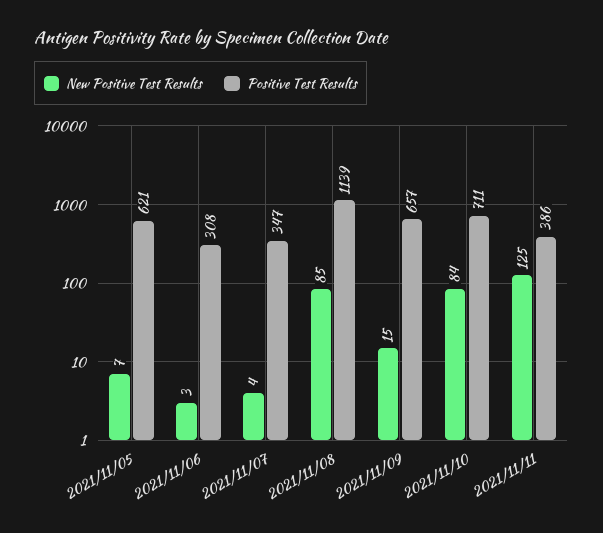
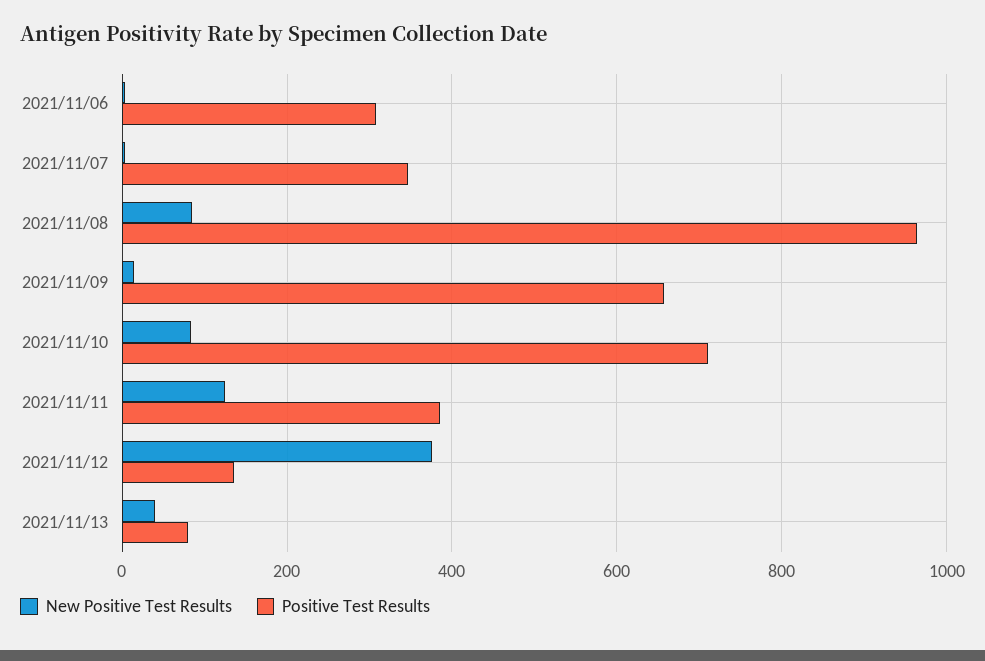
New Positive Test Results, 2021/11/05: 7 -> none
Positive Test Results, 2021/11/05: 621 -> none
Positive Test Results, 2021/11/08: 1139 -> 960
New Positive Test Results, 2021/11/12: none -> 380
Positive Test Results, 2021/11/12: none -> 140
New Positive Test Results, 2021/11/13: none -> 40
Positive Test Results, 2021/11/13: none -> 80

